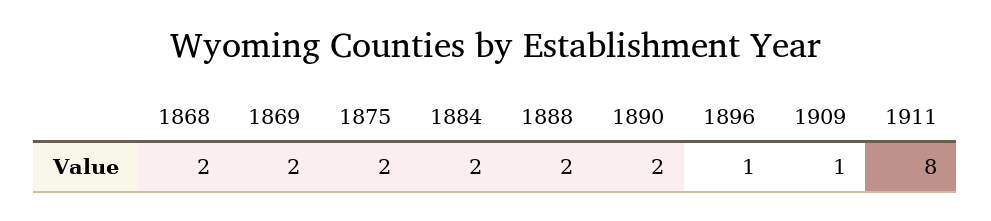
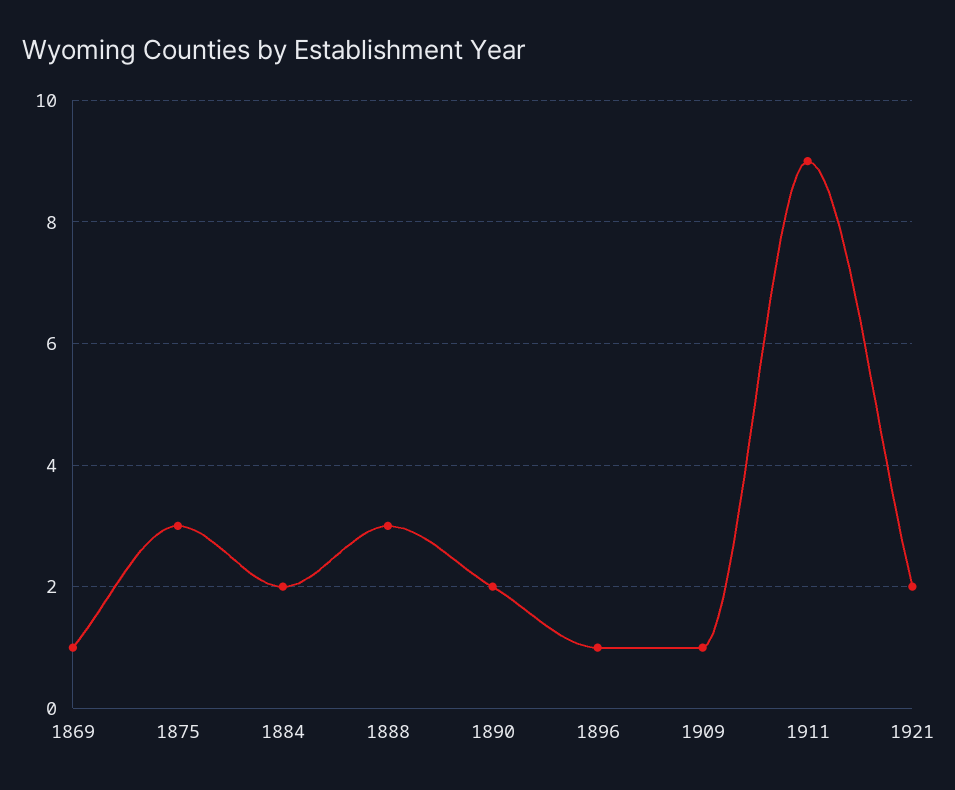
1868: 2 -> none
1869: 2 -> 1
1875: 2 -> 3
1888: 2 -> 3
1911: 8 -> 9
1921: none -> 2

